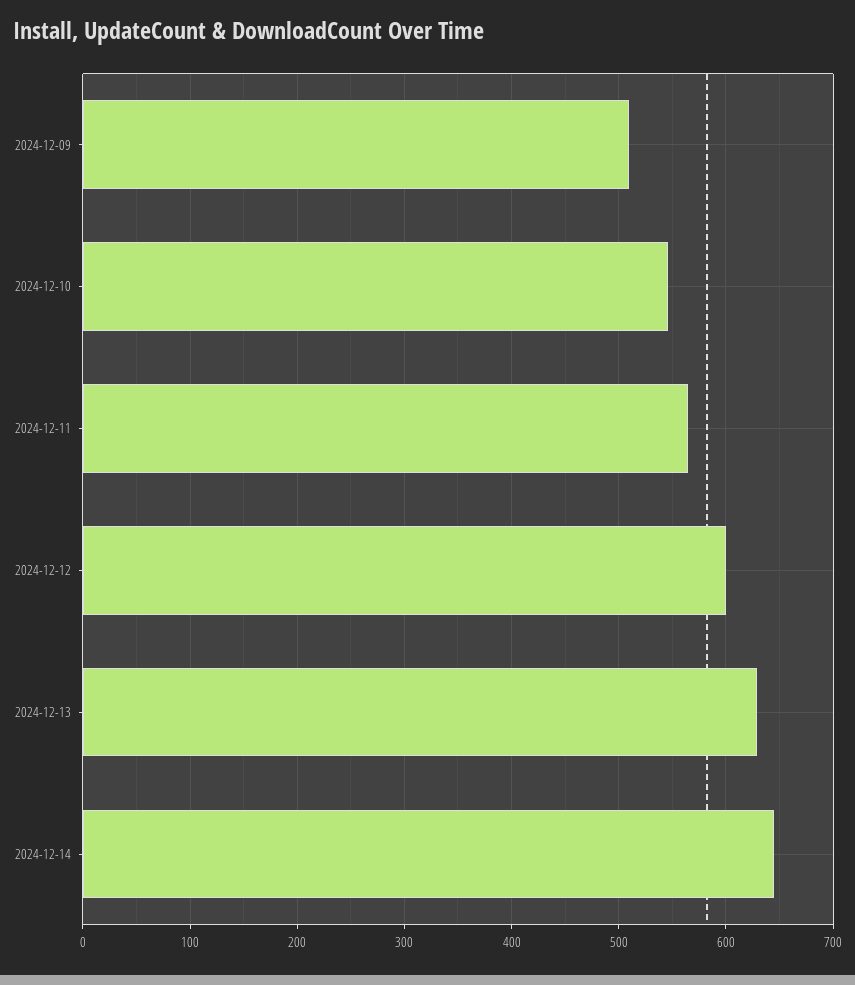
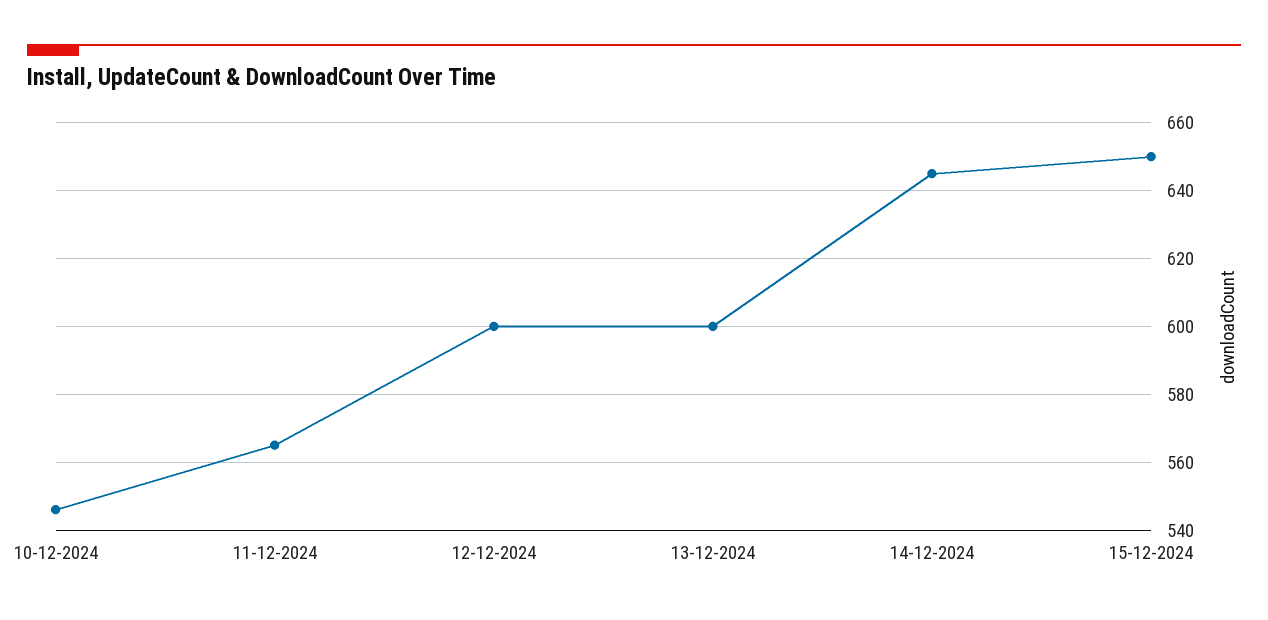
2024-12-09: 510 -> none
2024-12-13: 630 -> 600
15-12-2024: none -> 650

